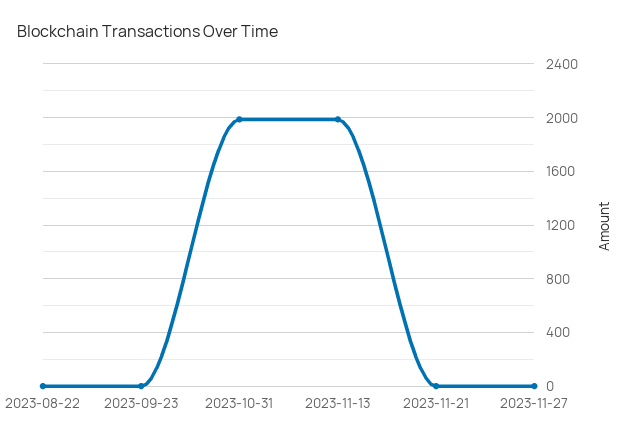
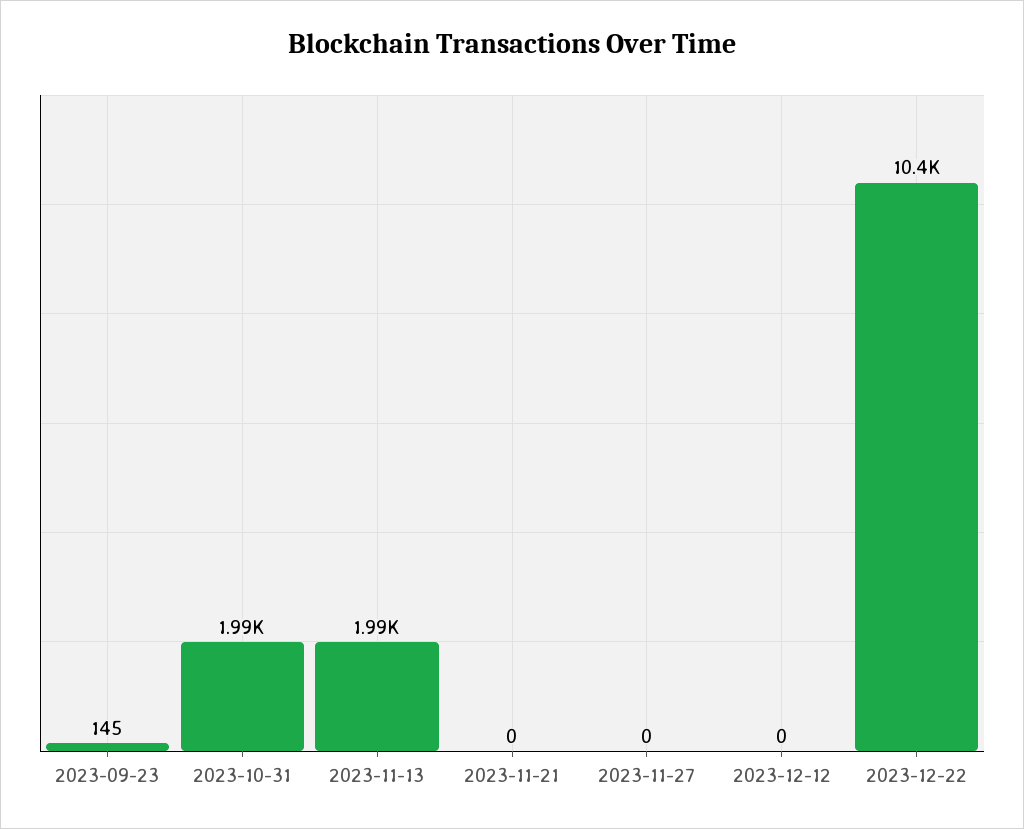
2023-08-22: 0 -> none
2023-09-23: 0 -> 145
2023-12-12: none -> 0
2023-12-22: none -> 10400

